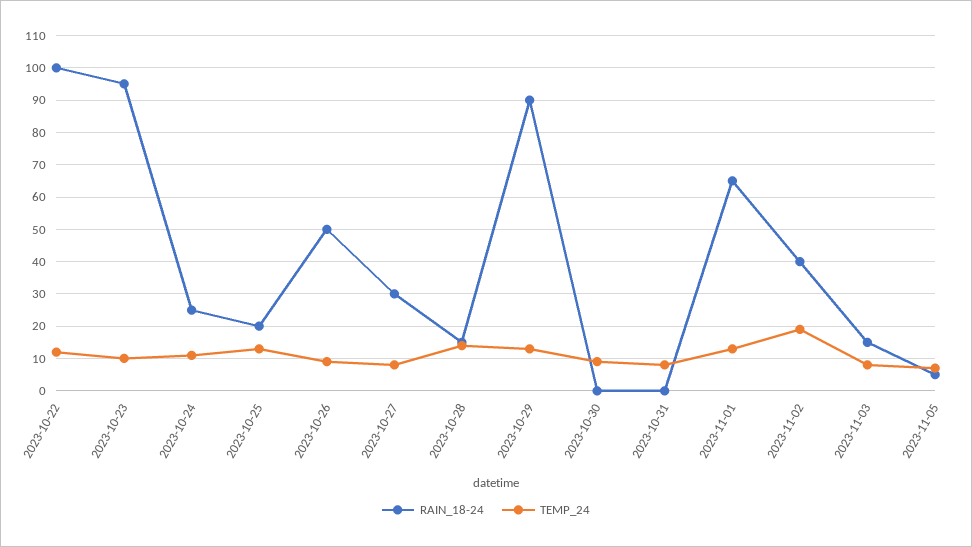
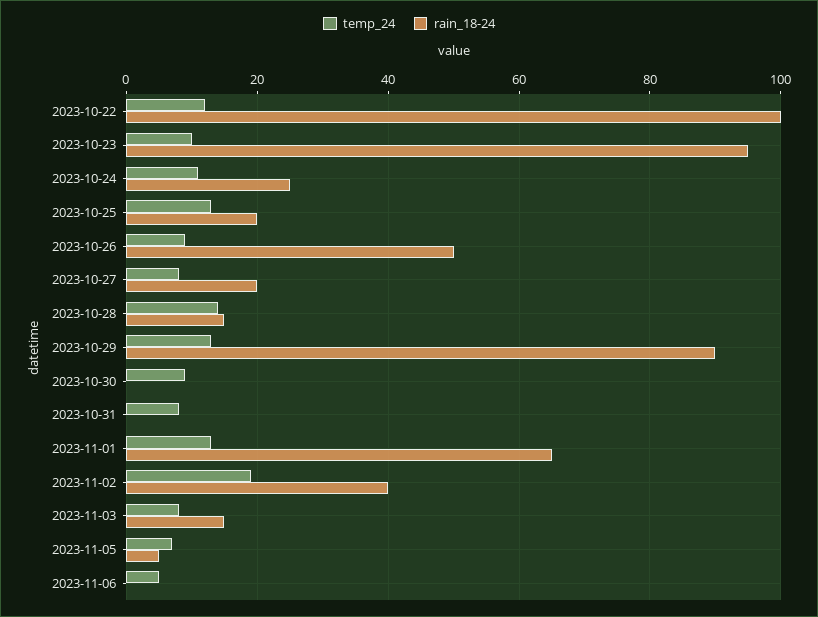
RAIN_18-24, 2023-10-27: 30 -> 20
TEMP_24, 2023-11-06: none -> 5
RAIN_18-24, 2023-11-06: none -> 0

